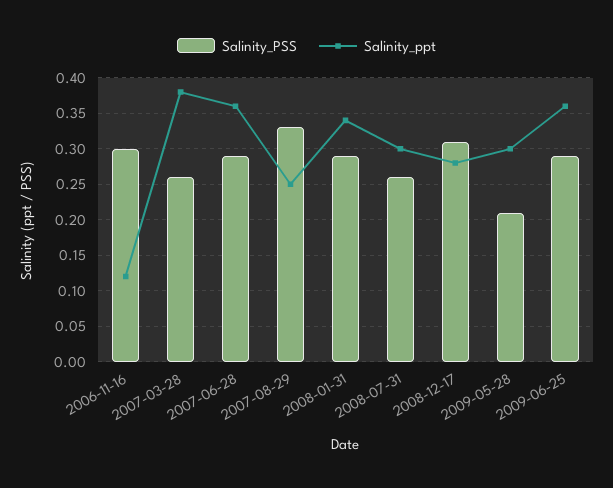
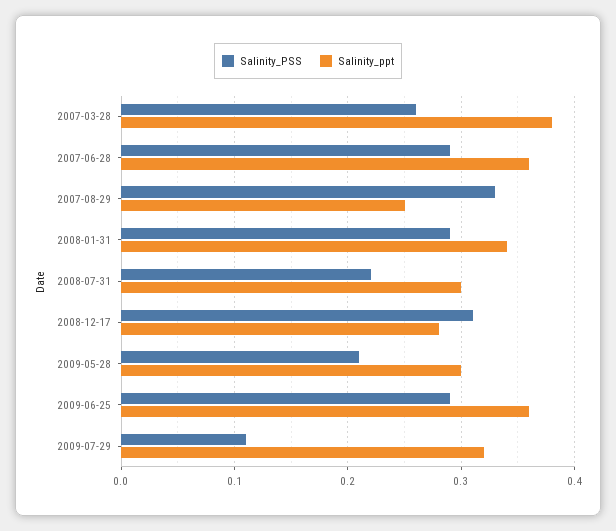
Salinity_PSS, 2006-11-16: 0.3 -> none
Salinity_ppt, 2006-11-16: 0.12 -> none
Salinity_PSS, 2008-07-31: 0.26 -> 0.22
Salinity_PSS, 2009-07-29: none -> 0.11
Salinity_ppt, 2009-07-29: none -> 0.32

